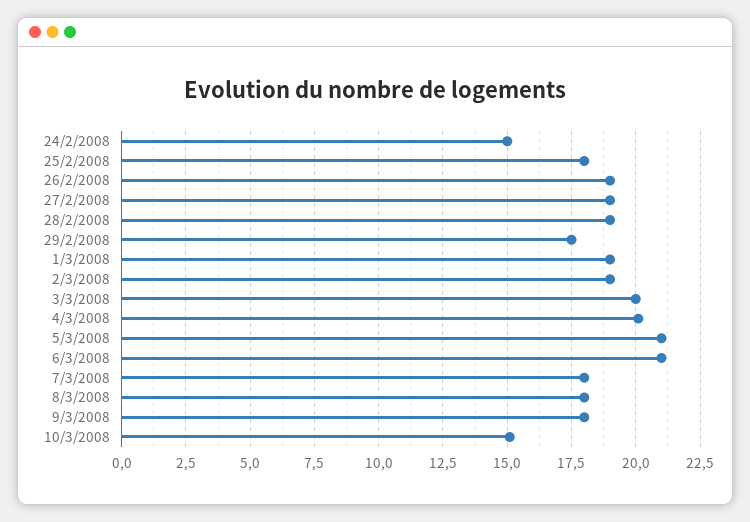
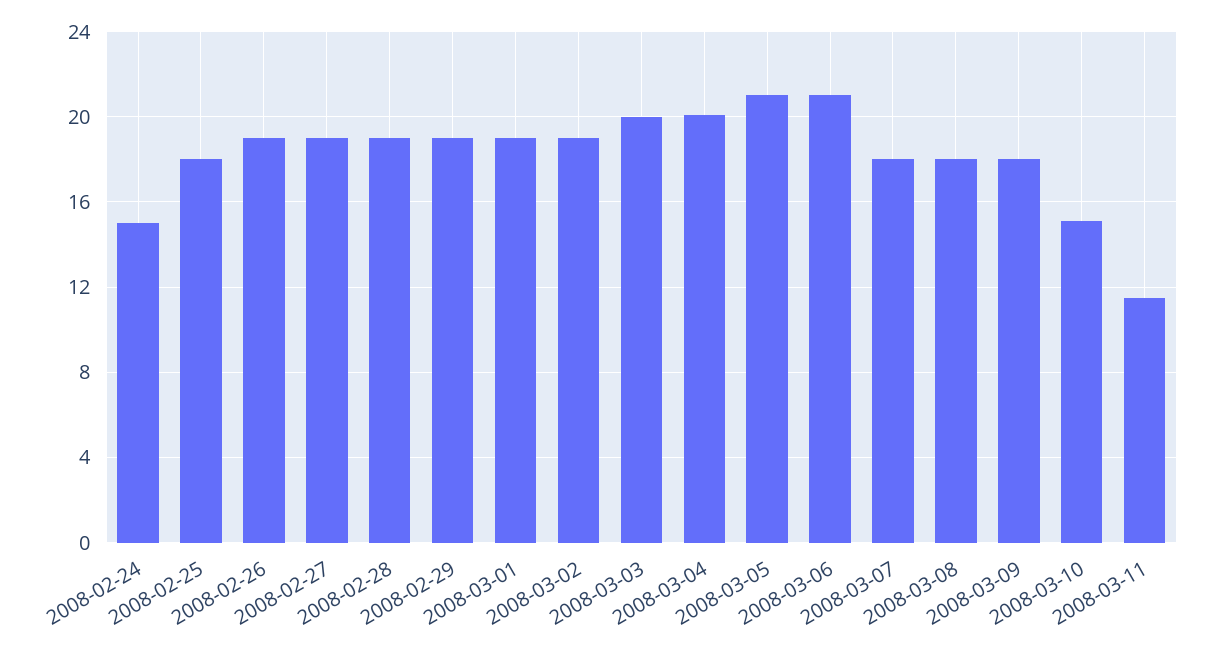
29/2/2008: 17.5 -> 19
2008-03-11: none -> 11.5

